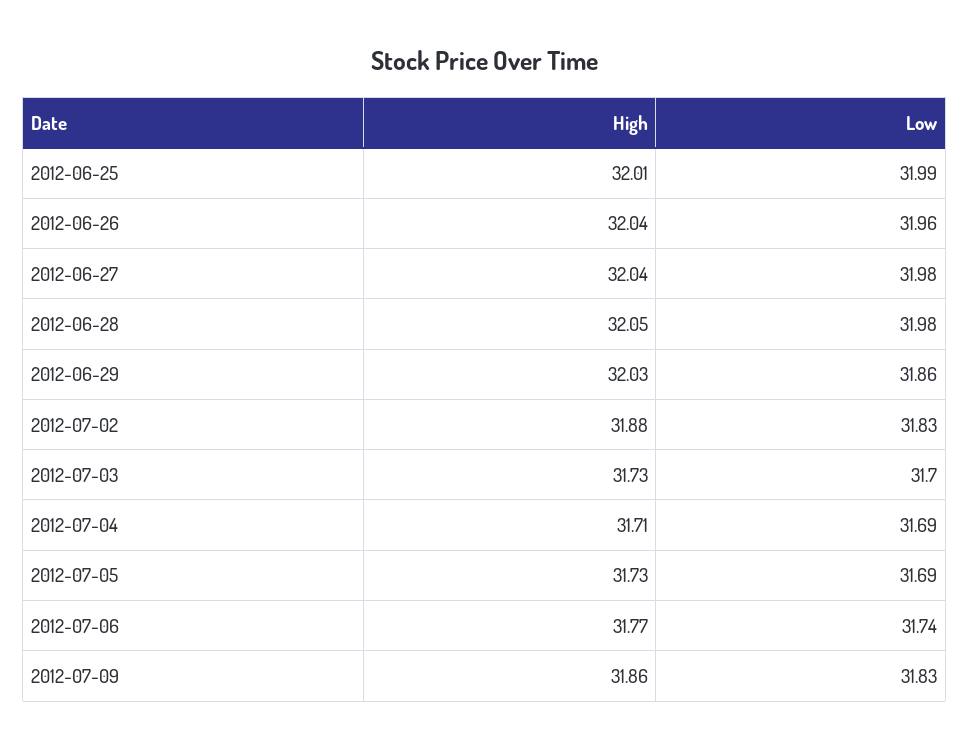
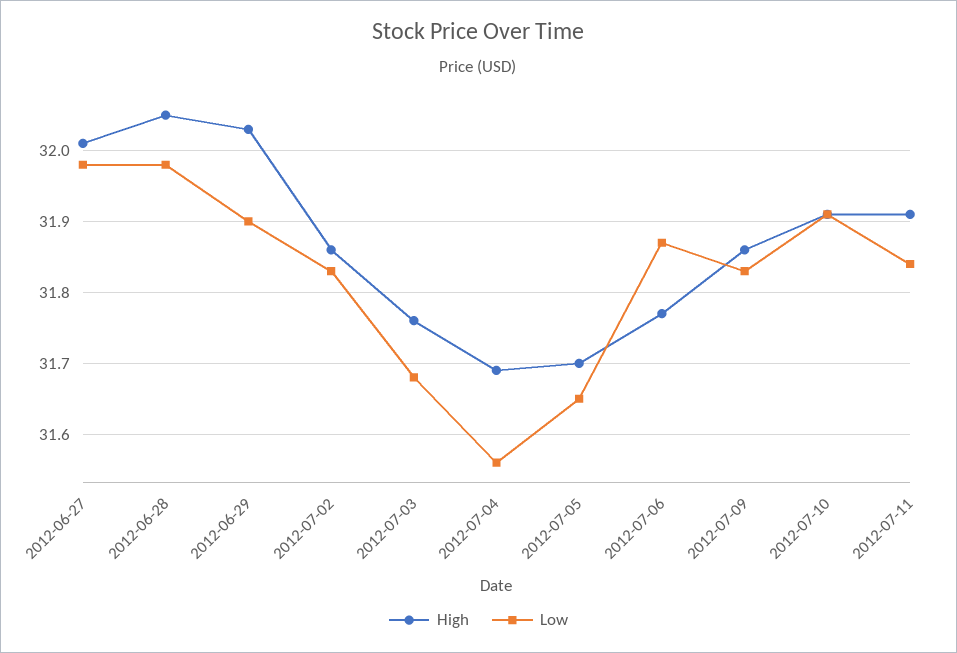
High, 2012-06-25: 32.01 -> none
Low, 2012-06-25: 31.99 -> none
High, 2012-06-26: 32.04 -> none
Low, 2012-06-26: 31.96 -> none
High, 2012-06-27: 32.04 -> 32.01
Low, 2012-06-29: 31.86 -> 31.9
High, 2012-07-02: 31.88 -> 31.86
High, 2012-07-03: 31.73 -> 31.76
Low, 2012-07-03: 31.7 -> 31.68
High, 2012-07-04: 31.71 -> 31.69
Low, 2012-07-04: 31.69 -> 31.56
High, 2012-07-05: 31.73 -> 31.7
Low, 2012-07-05: 31.69 -> 31.65
Low, 2012-07-06: 31.74 -> 31.87
High, 2012-07-10: none -> 31.91
Low, 2012-07-10: none -> 31.91
High, 2012-07-11: none -> 31.91
Low, 2012-07-11: none -> 31.84

